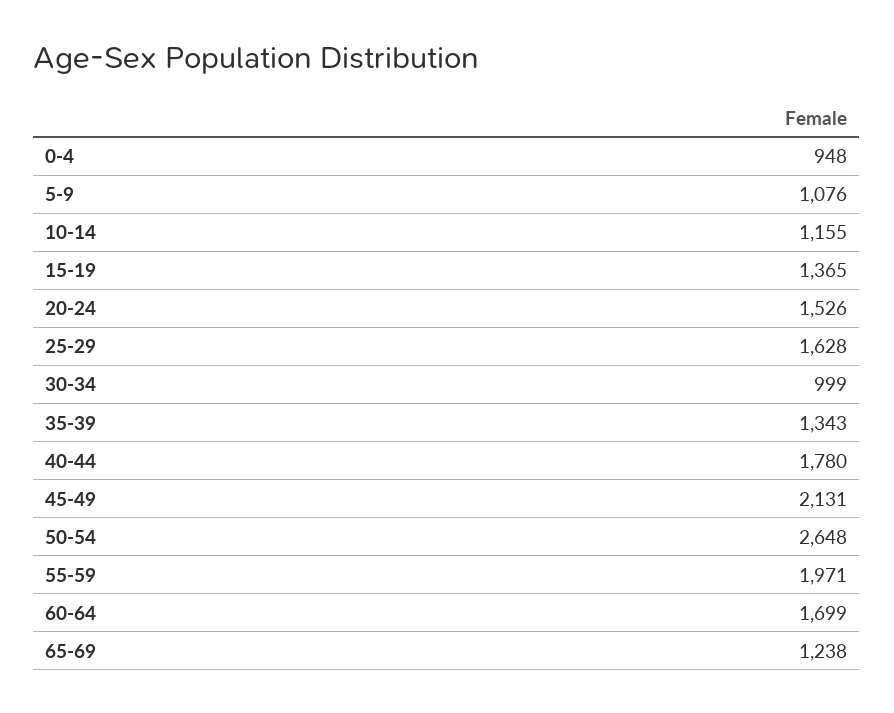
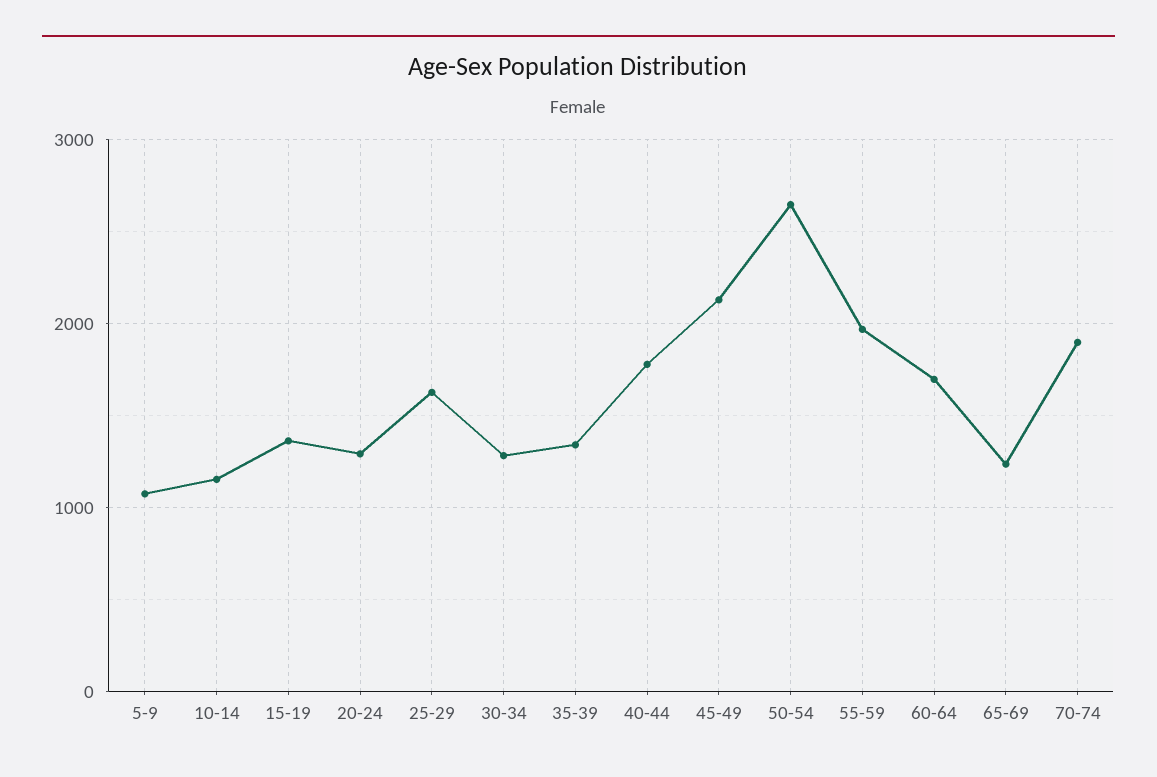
0-4: 948 -> none
20-24: 1526 -> 1300
30-34: 999 -> 1300
70-74: none -> 1900

